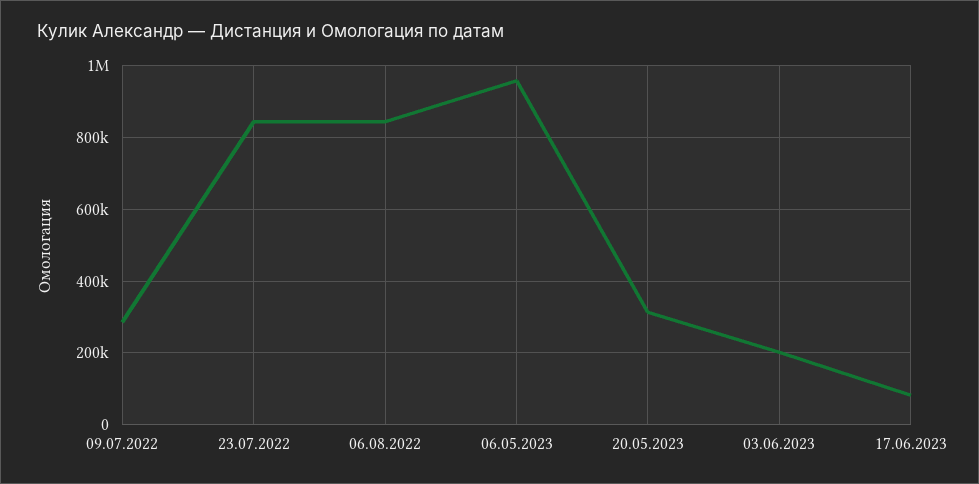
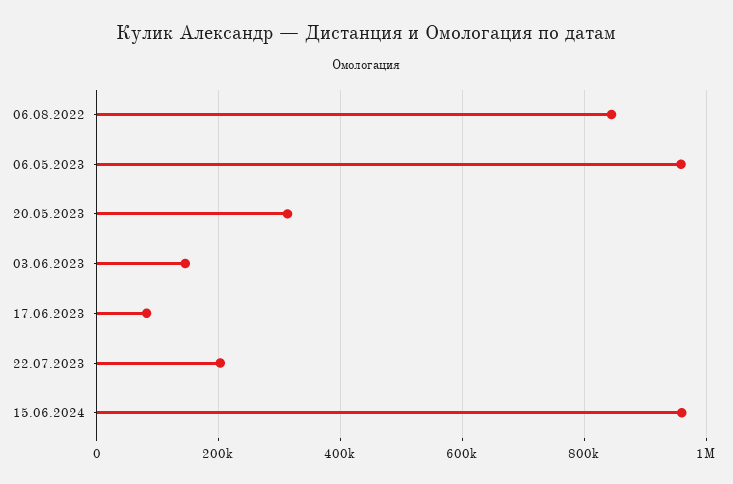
09.07.2022: 280000 -> none
23.07.2022: 840000 -> none
03.06.2023: 200000 -> 140000
22.07.2023: none -> 200000
15.06.2024: none -> 960000

